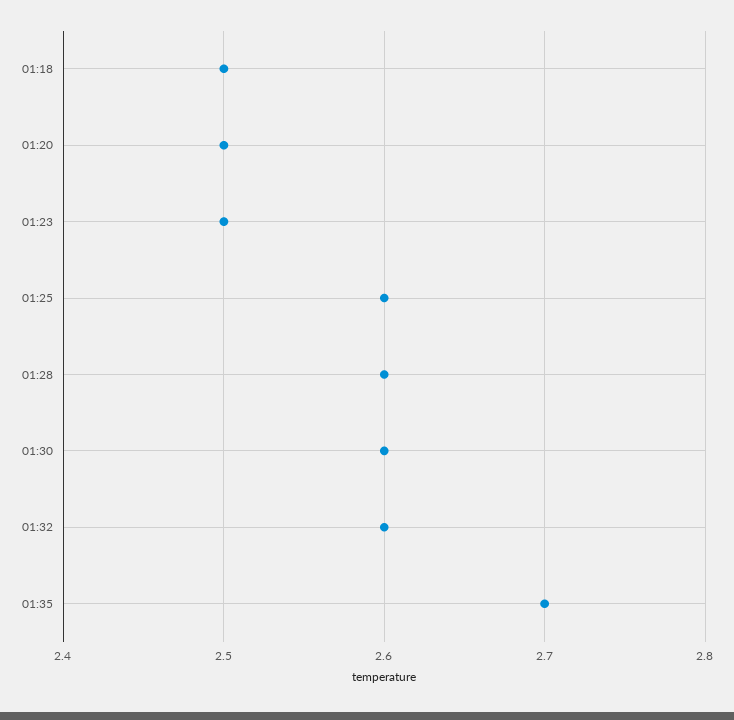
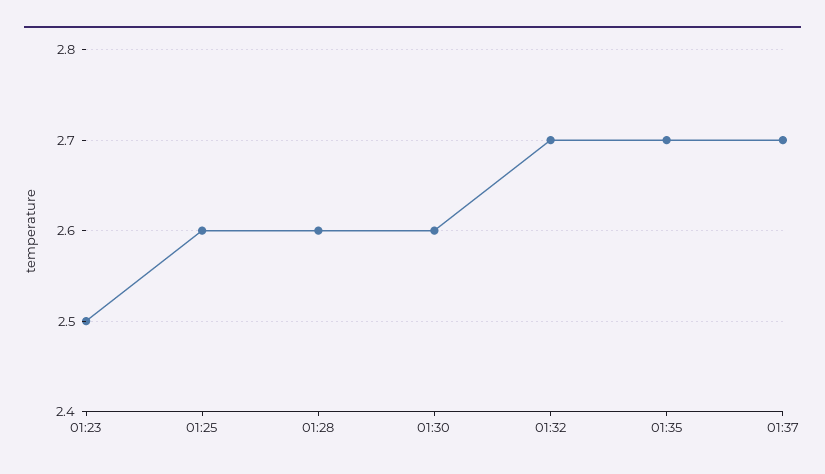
01:18: 2.5 -> none
01:20: 2.5 -> none
01:32: 2.6 -> 2.7
01:37: none -> 2.7

